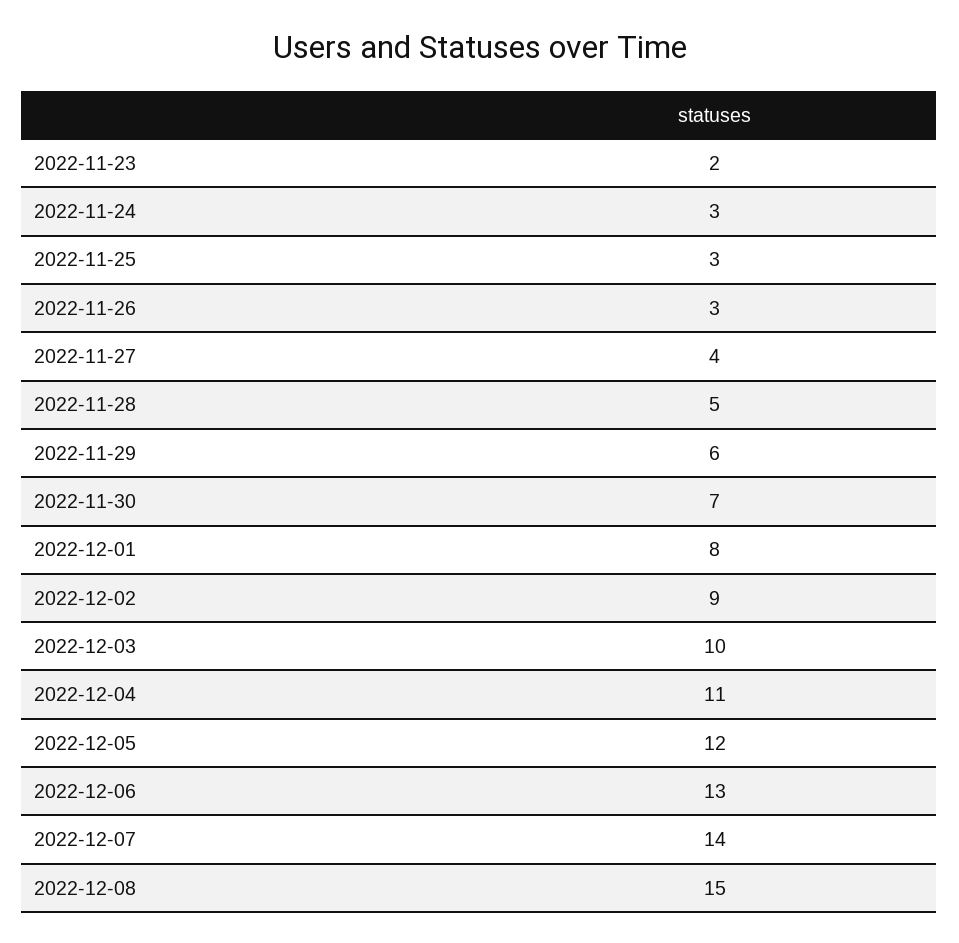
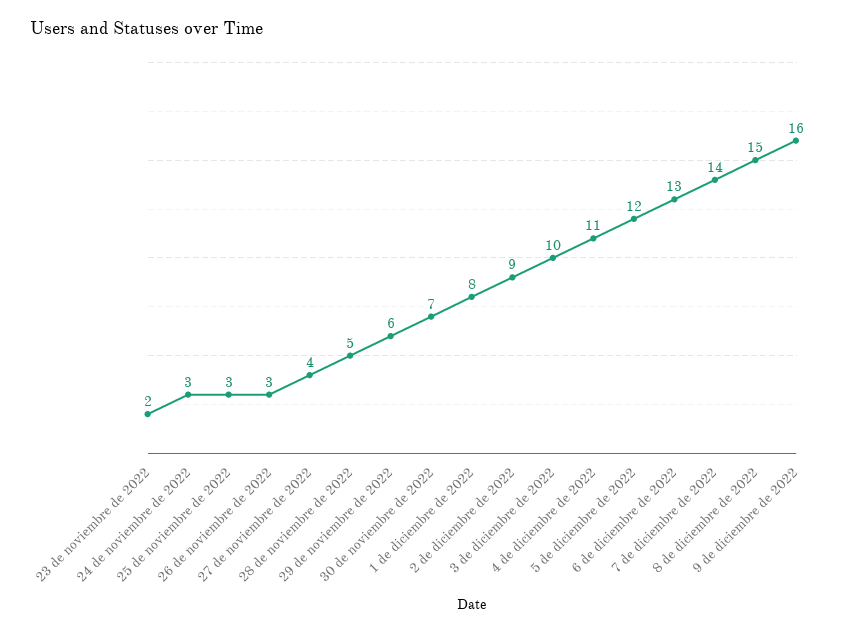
9 de diciembre de 2022: none -> 16

